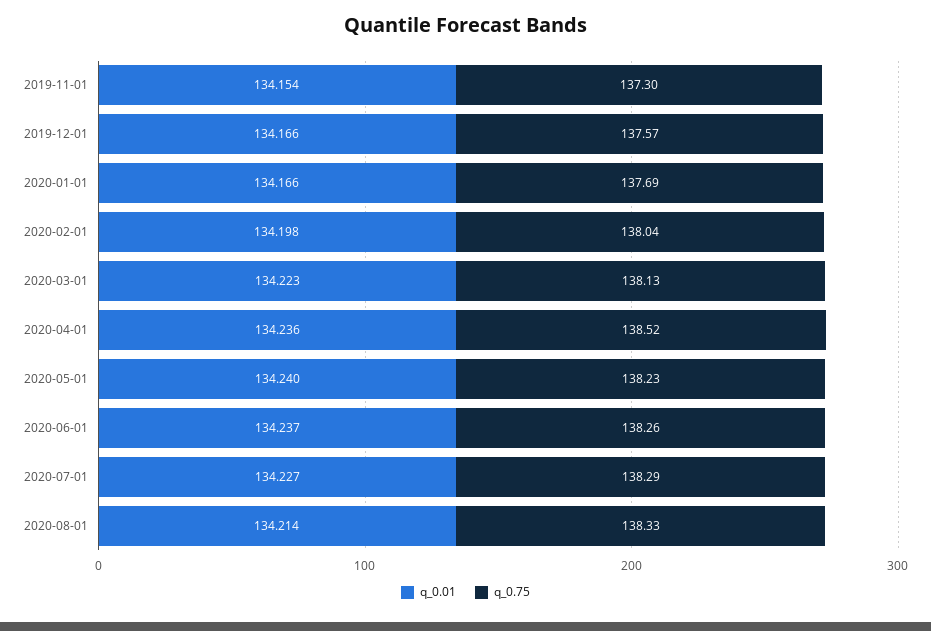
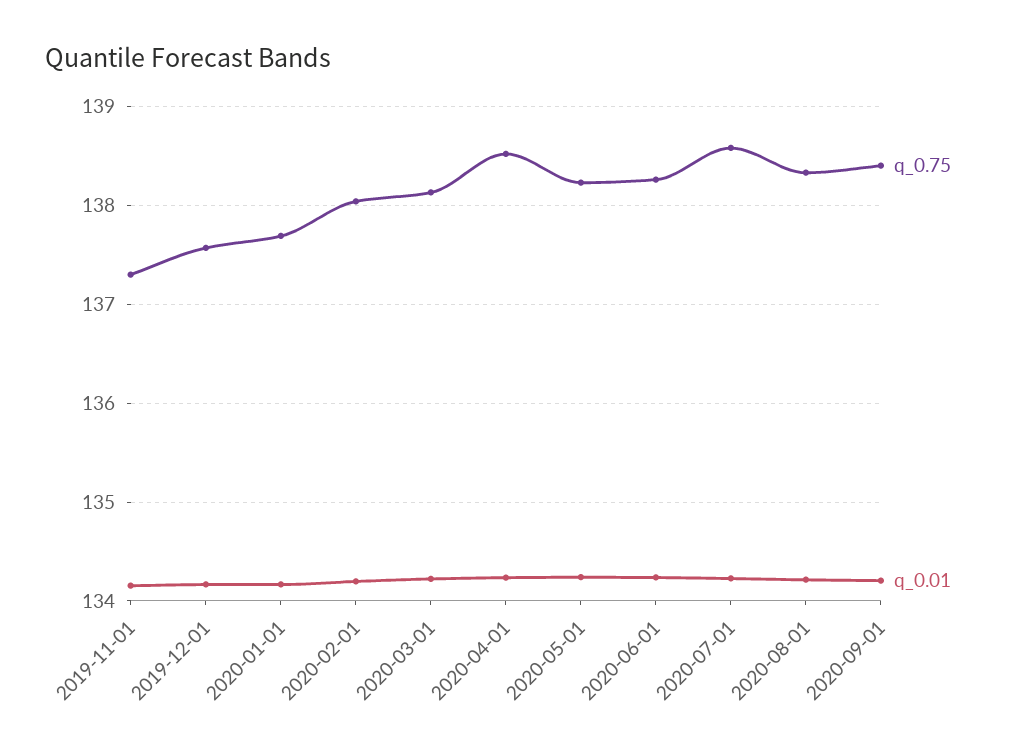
q_0.75, 2020-07-01: 138.29 -> 138.6
q_0.75, 2020-09-01: none -> 138.4
q_0.01, 2020-09-01: none -> 134.2

